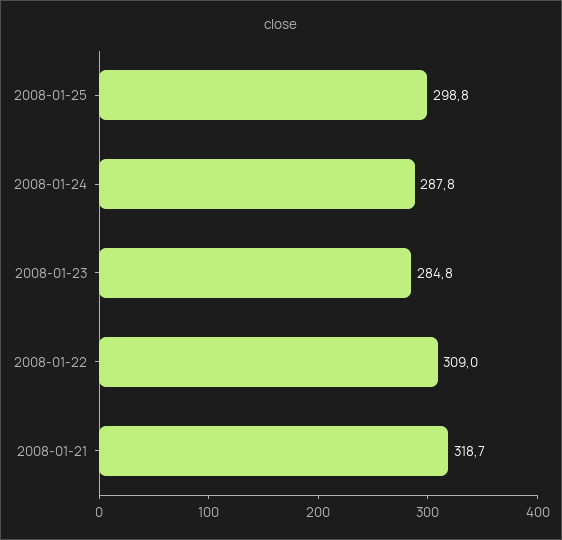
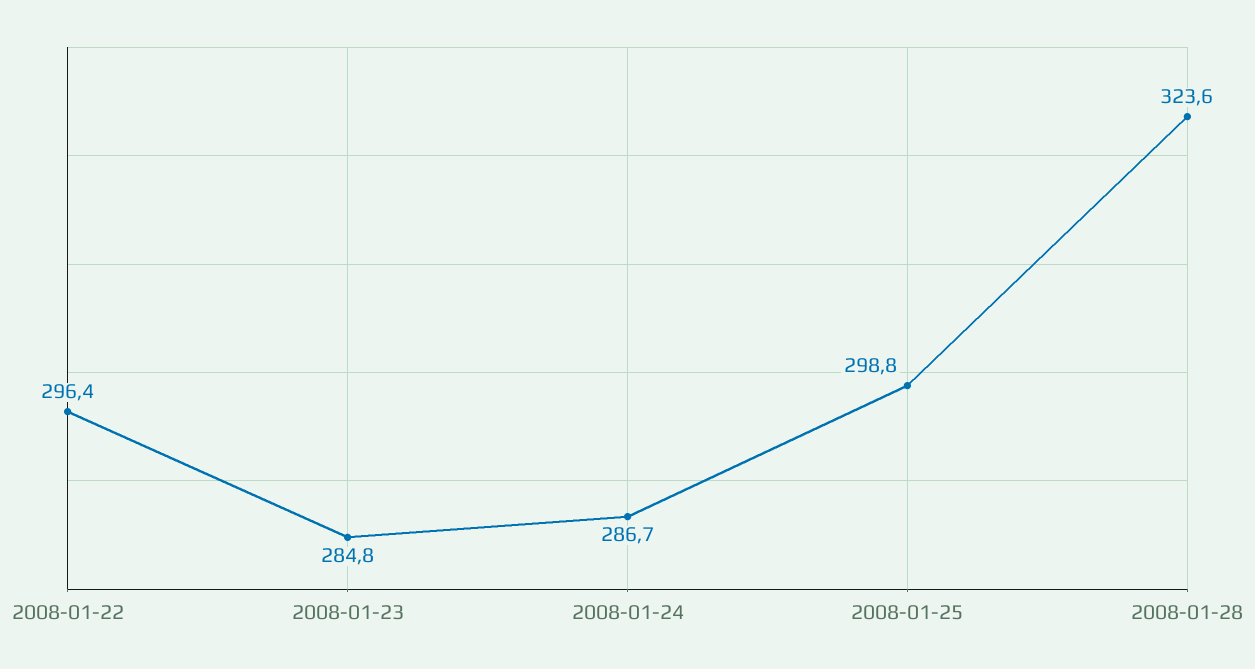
2008-01-24: 287.8 -> 286.7
2008-01-22: 309 -> 296.4
2008-01-21: 318.7 -> none
2008-01-28: none -> 323.6

